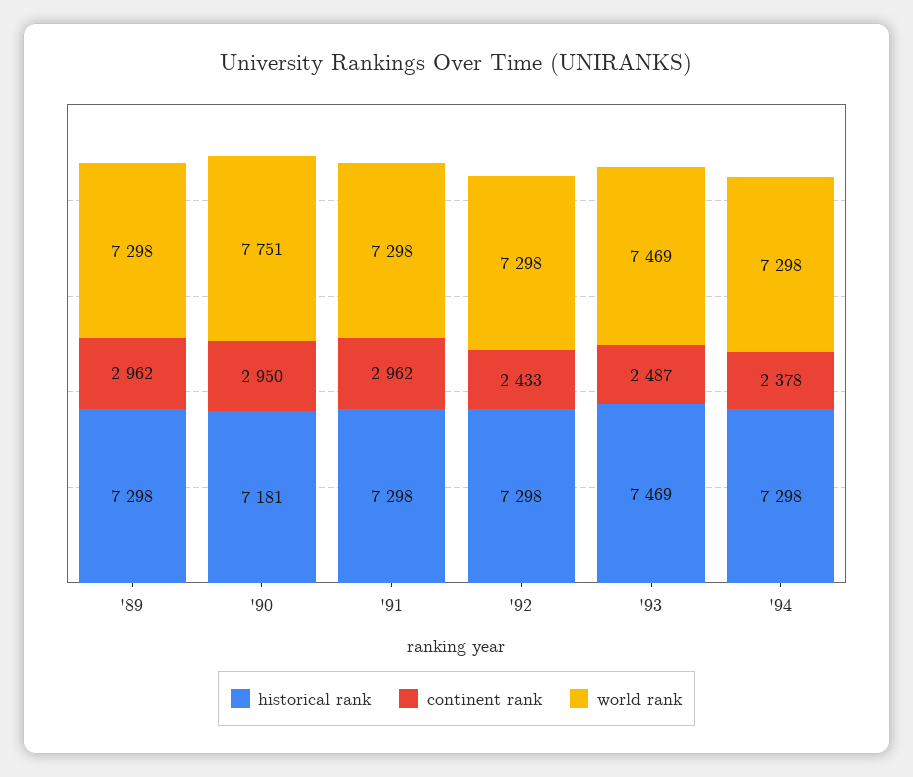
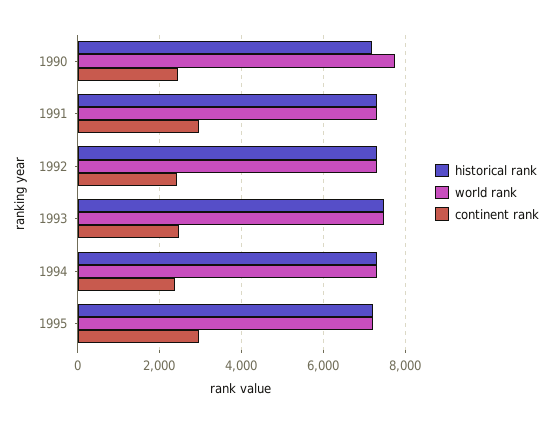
historical rank, '89: 7298 -> none
continent rank, '89: 2962 -> none
world rank, '89: 7298 -> none
continent rank, '90: 2950 -> 2400
historical rank, 1995: none -> 7200
world rank, 1995: none -> 7200
continent rank, 1995: none -> 3000

